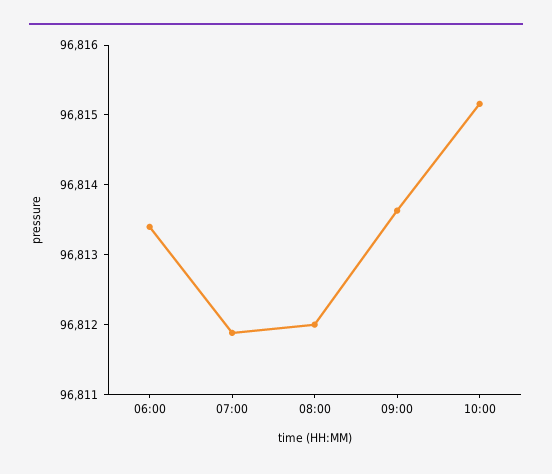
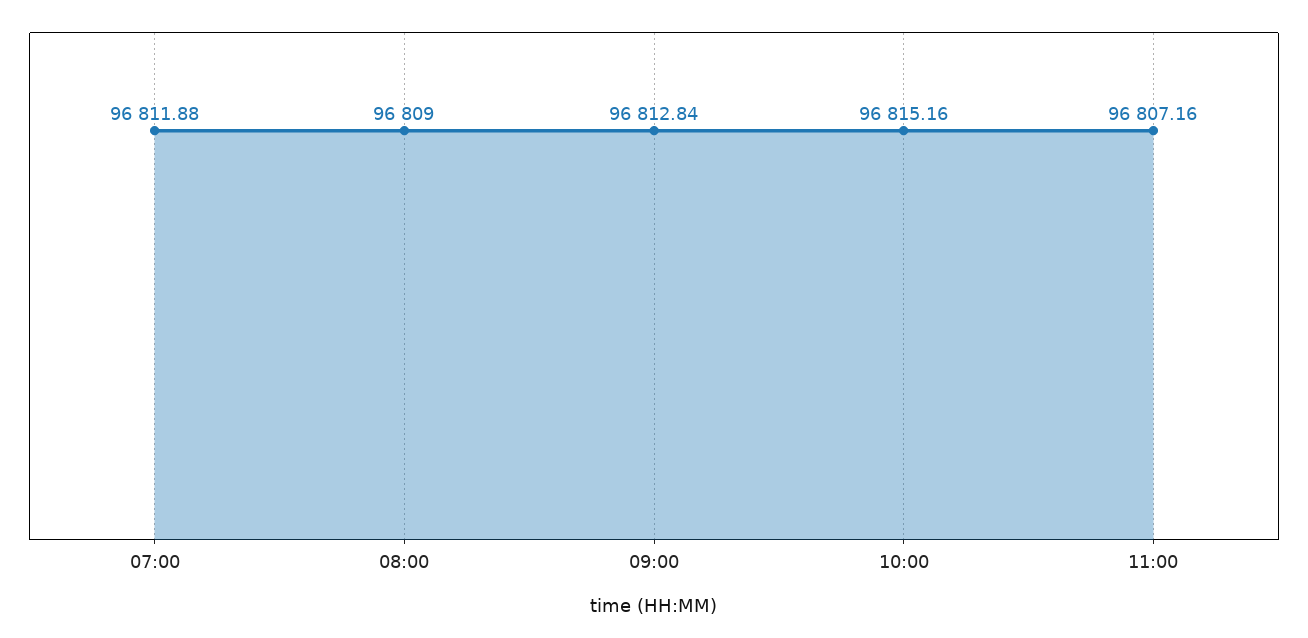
06:00: 96813.4 -> none
08:00: 96812 -> 96809
09:00: 96813.6 -> 96812.84
11:00: none -> 96807.16

